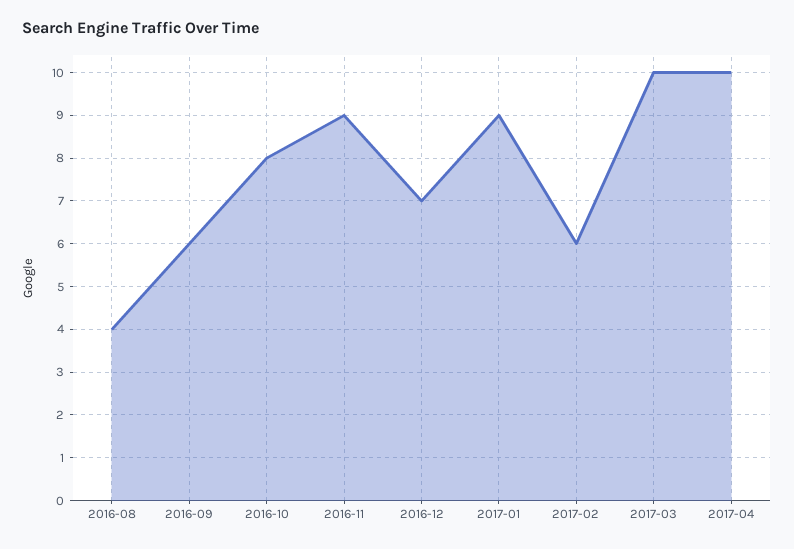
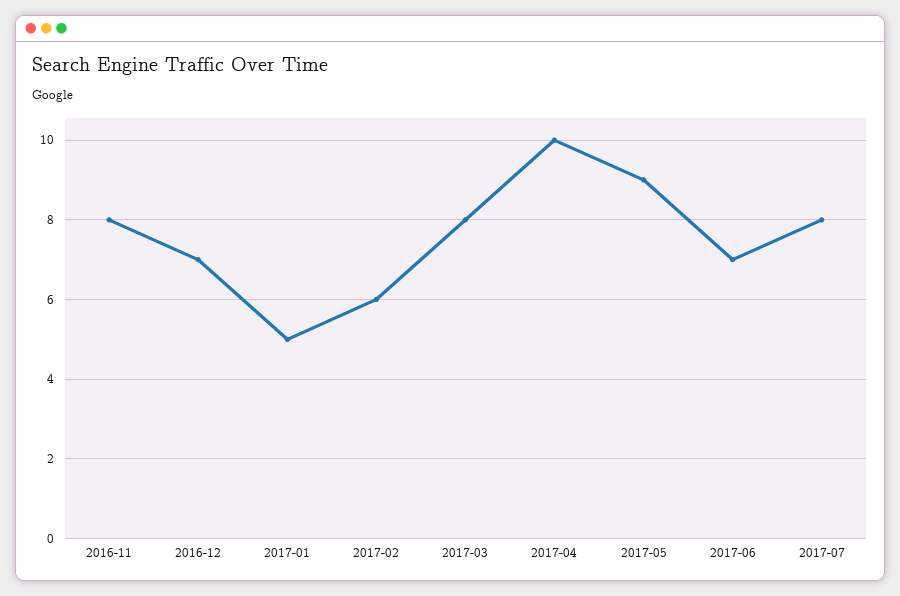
2016-08: 4 -> none
2016-09: 6 -> none
2016-10: 8 -> none
2016-11: 9 -> 8
2017-01: 9 -> 5
2017-03: 10 -> 8
2017-05: none -> 9
2017-06: none -> 7
2017-07: none -> 8

